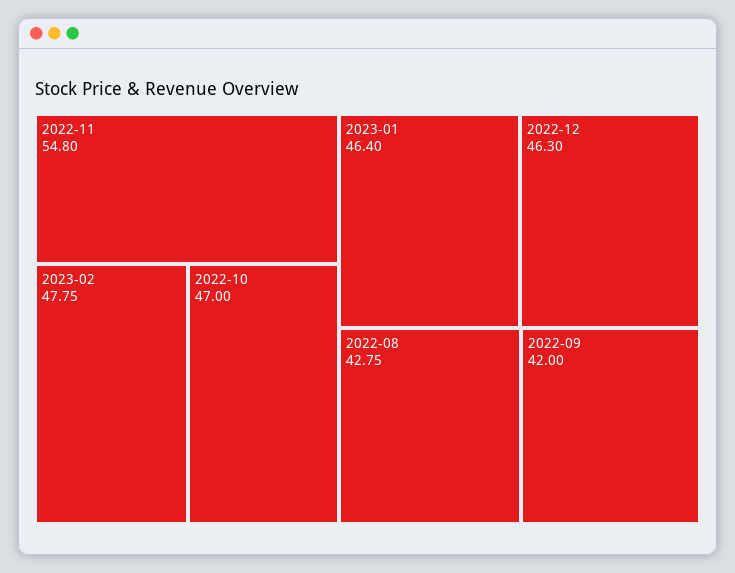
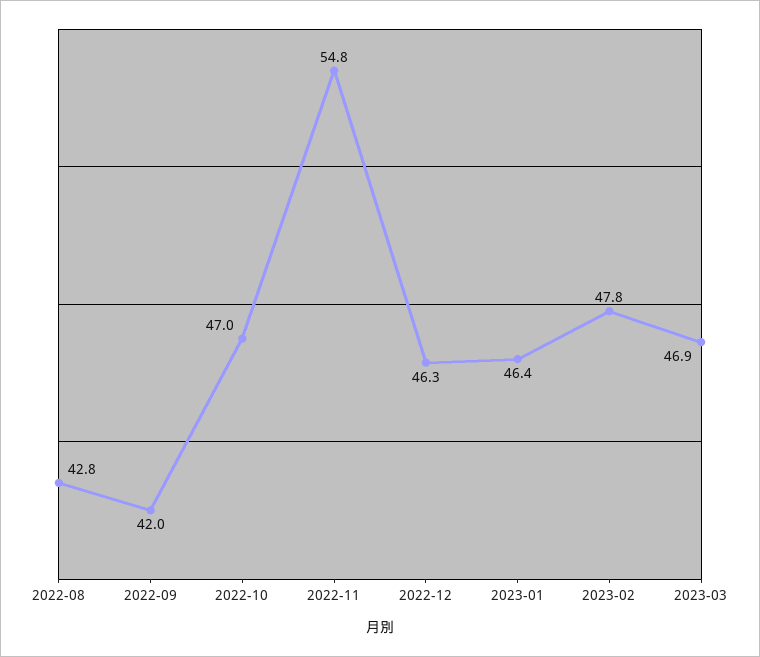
2023-03: none -> 46.9

